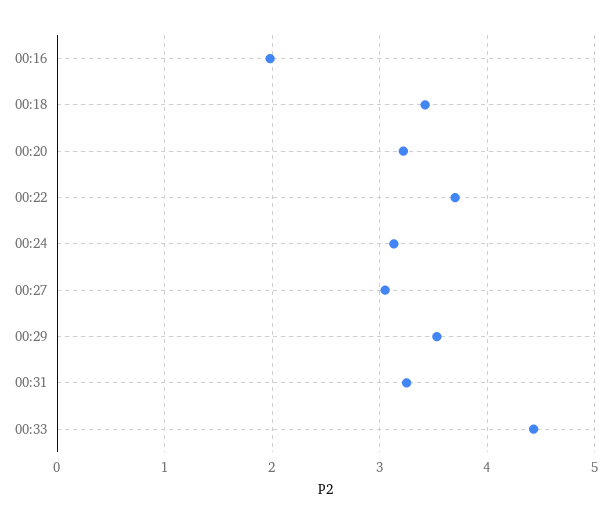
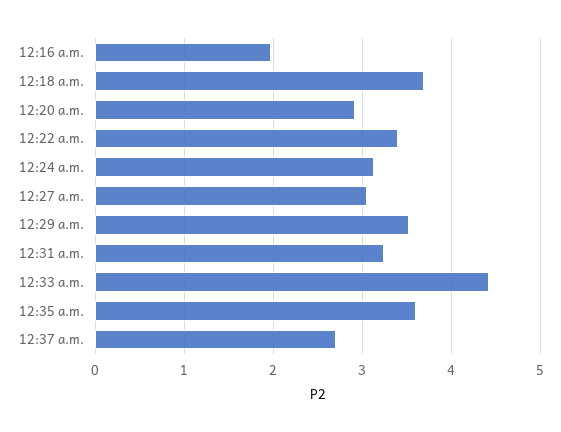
00:18: 3.4 -> 3.7
00:20: 3.2 -> 2.9
00:22: 3.7 -> 3.4
12:35 a.m.: none -> 3.6
12:37 a.m.: none -> 2.7

